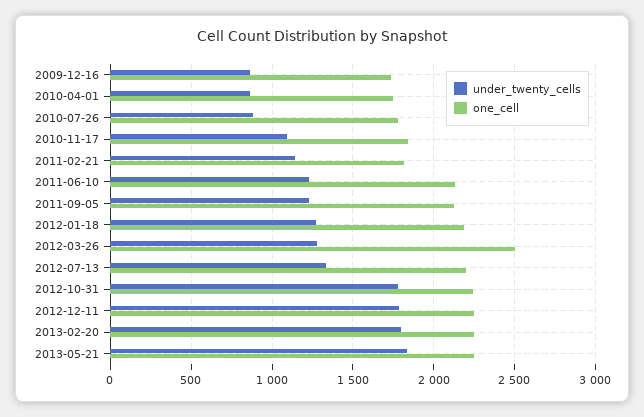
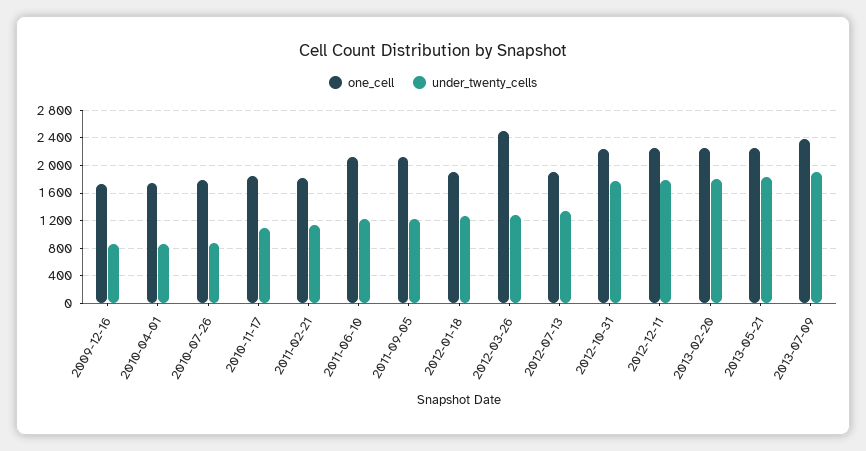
one_cell, 2012-01-18: 2200 -> 1900
one_cell, 2012-07-13: 2200 -> 1900
one_cell, 2013-07-09: none -> 2400
under_twenty_cells, 2013-07-09: none -> 1900

